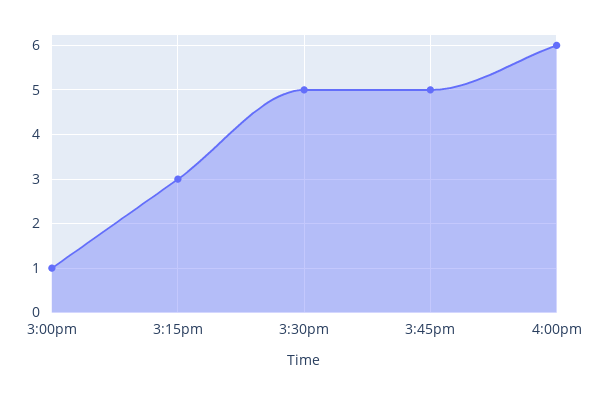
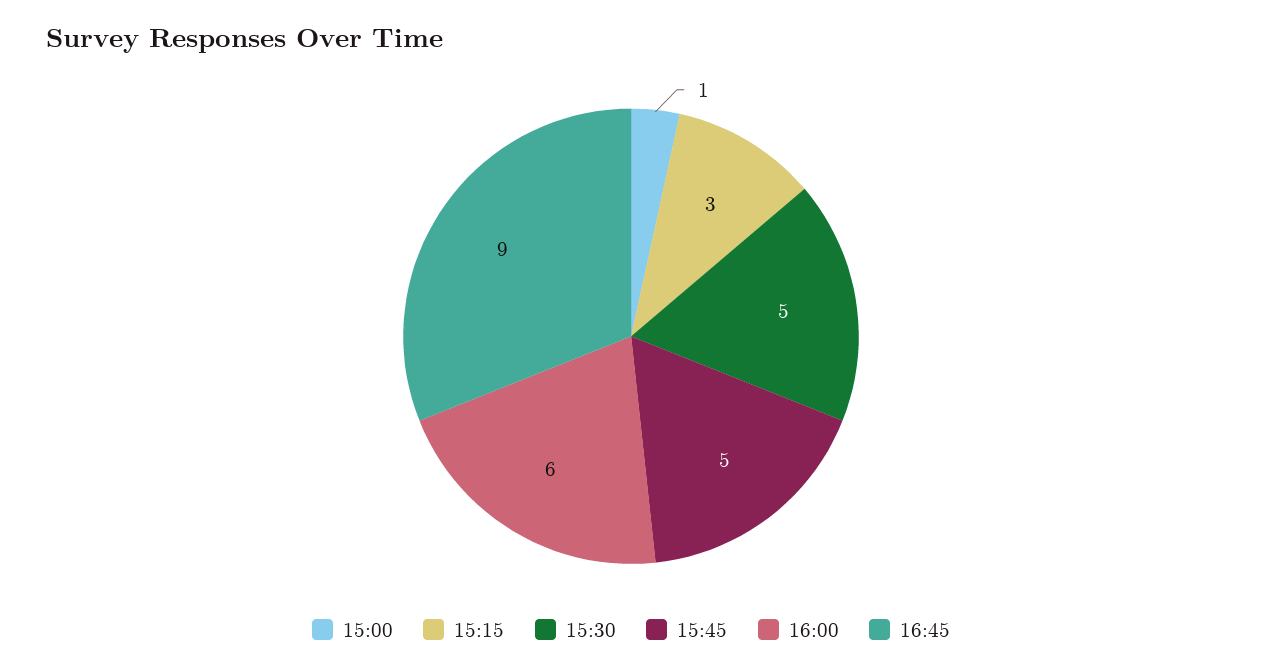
16:45: none -> 9

